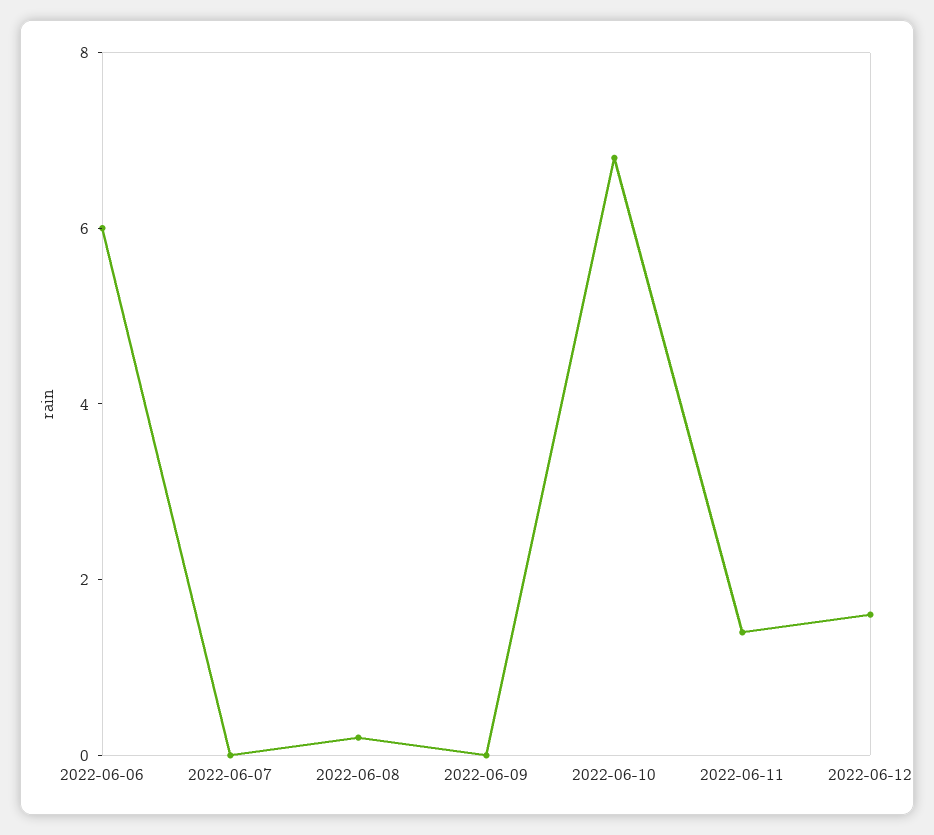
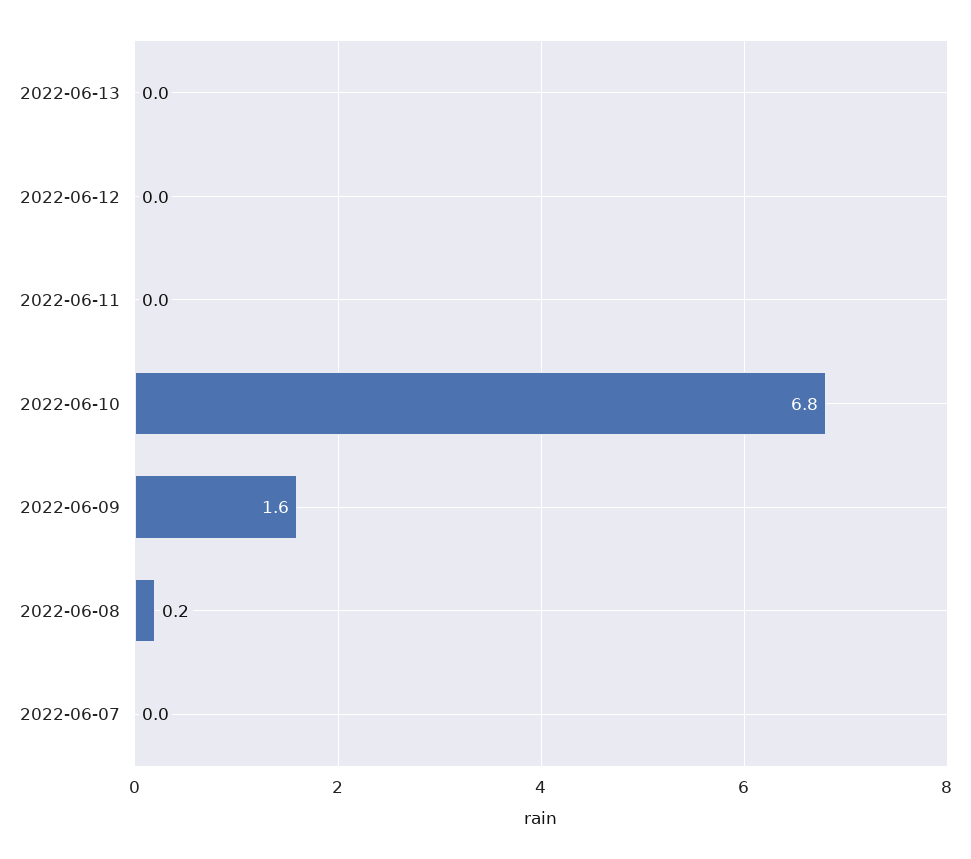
2022-06-06: 6 -> none
2022-06-09: 0 -> 1.6
2022-06-11: 1.5 -> 0
2022-06-12: 1.5 -> 0
2022-06-13: none -> 0

